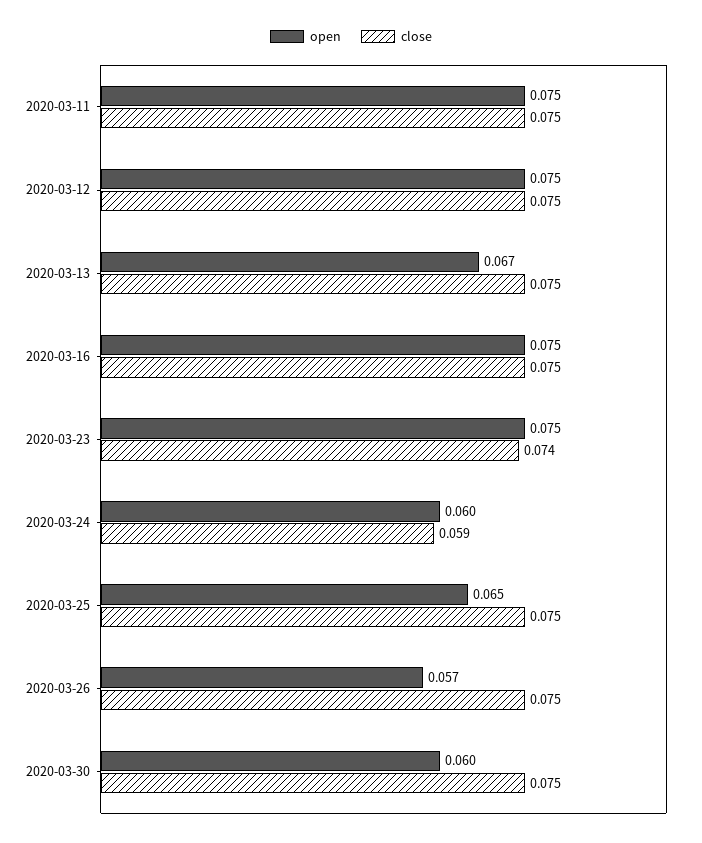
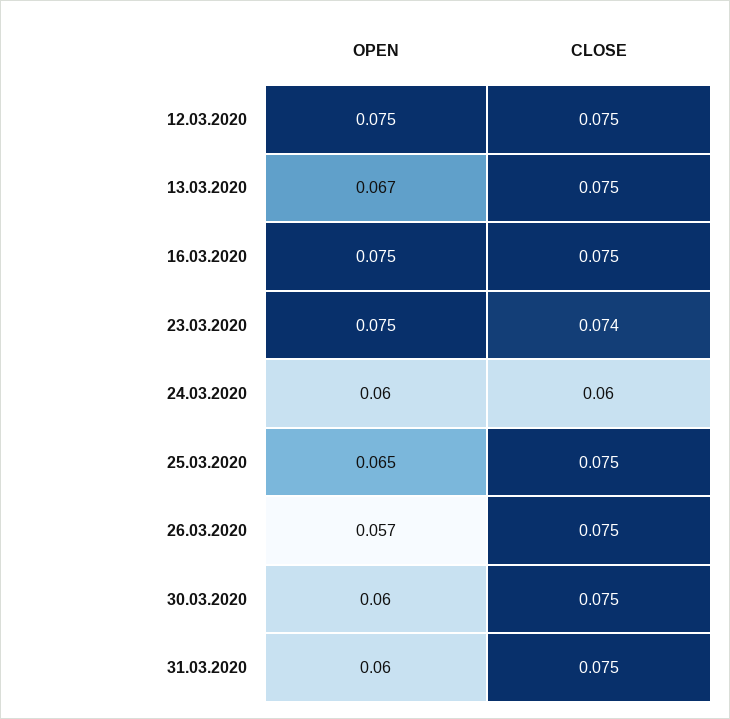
open, 2020-03-11: 0.075 -> none
close, 2020-03-11: 0.075 -> none
close, 2020-03-24: 0.059 -> 0.06
open, 31.03.2020: none -> 0.06
close, 31.03.2020: none -> 0.075

